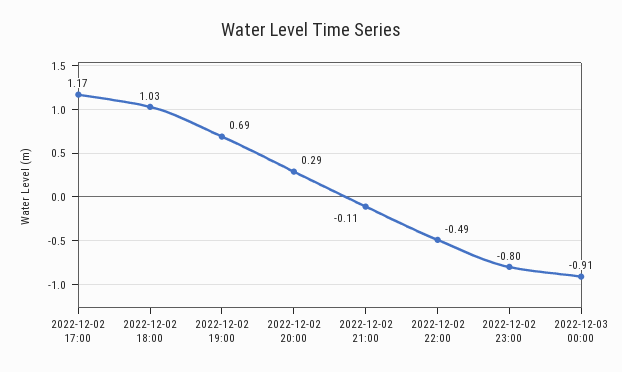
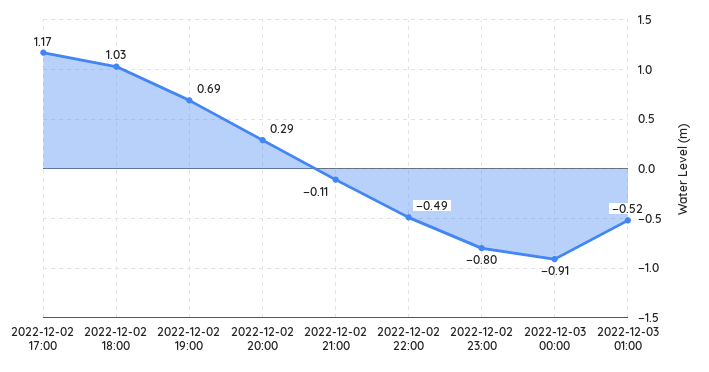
2022-12-03 01:00: none -> -0.52

